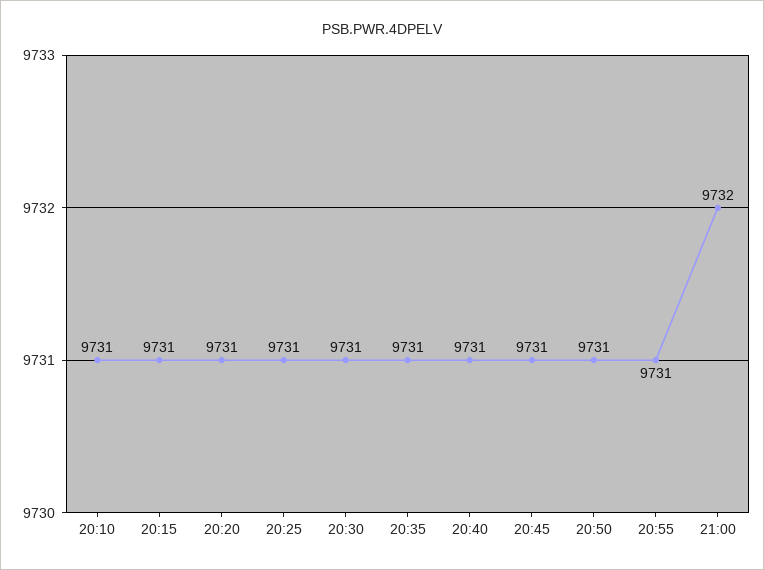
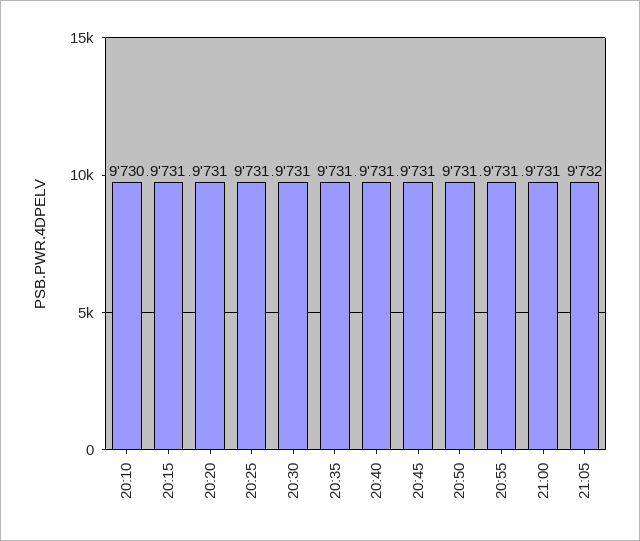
20:10: 9731 -> 9730
21:00: 9732 -> 9731
21:05: none -> 9732

